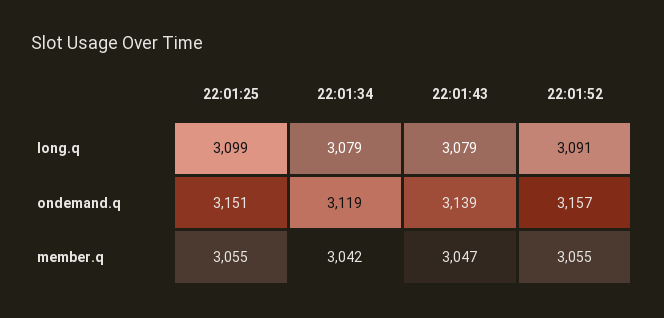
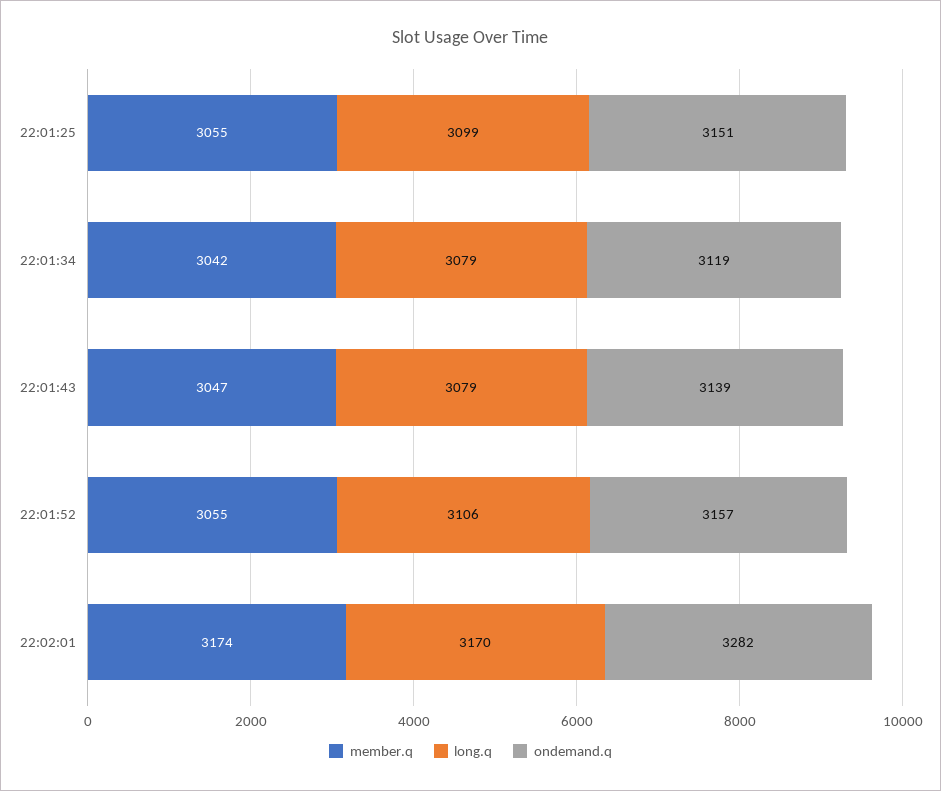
long.q, 22:01:52: 3091 -> 3106
member.q, 22:02:01: none -> 3174
long.q, 22:02:01: none -> 3170
ondemand.q, 22:02:01: none -> 3282

